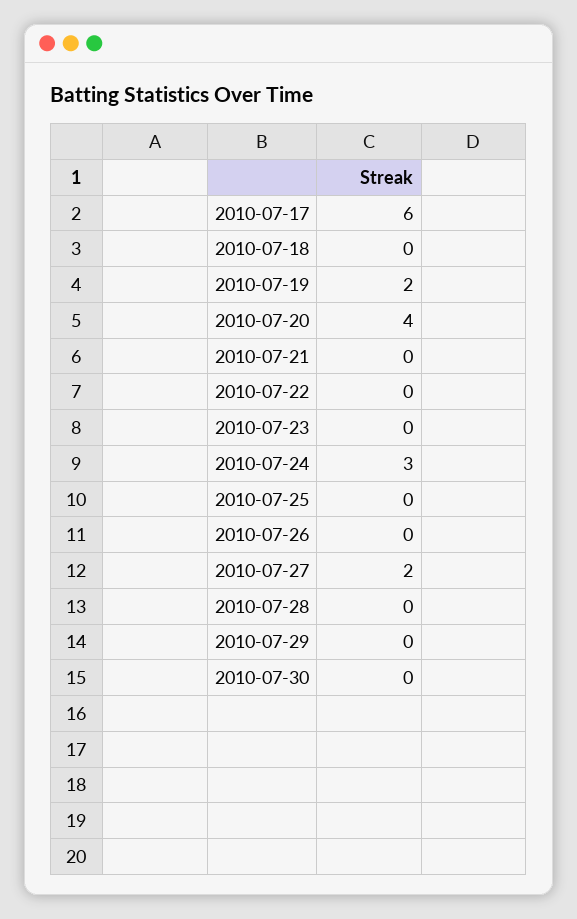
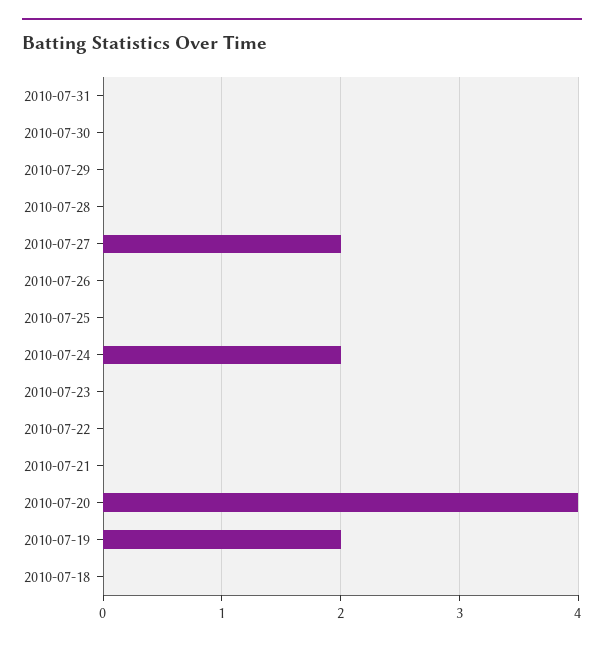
2010-07-17: 6 -> none
2010-07-24: 3 -> 2
2010-07-31: none -> 0

